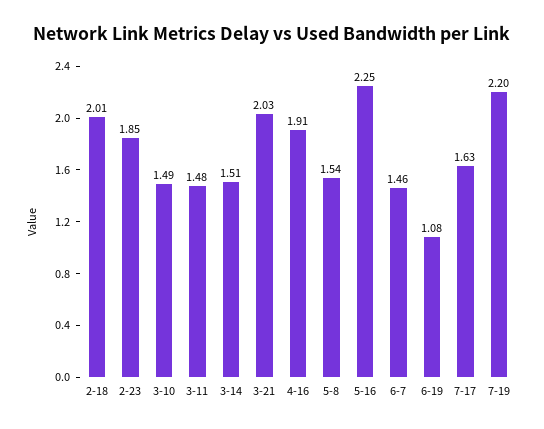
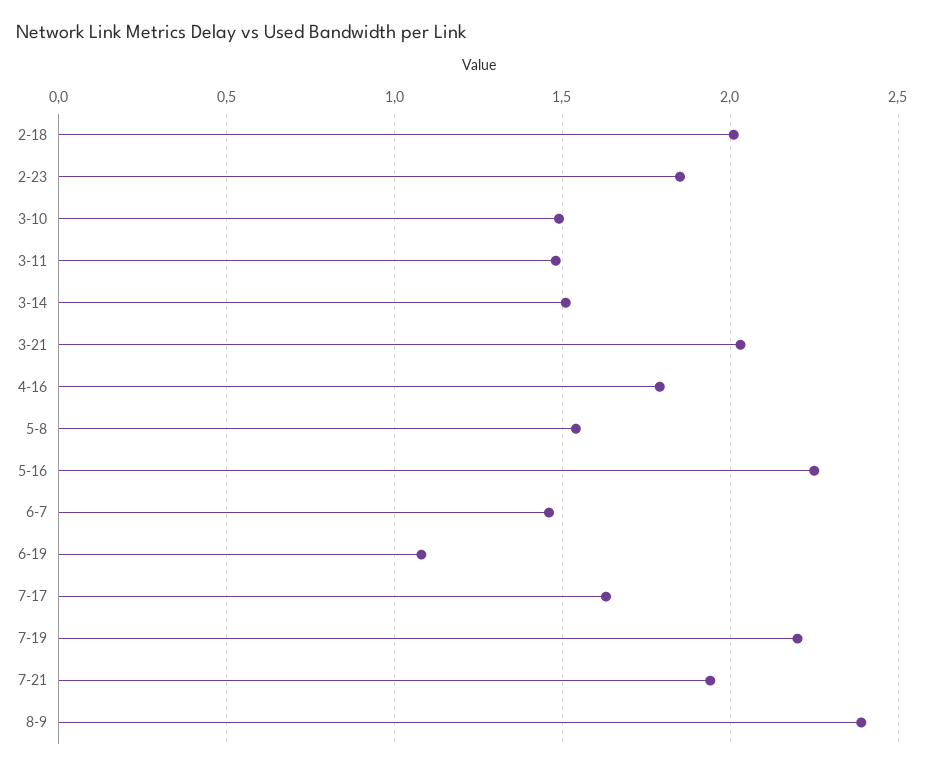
4-16: 1.91 -> 1.8
7-21: none -> 1.95
8-9: none -> 2.4

